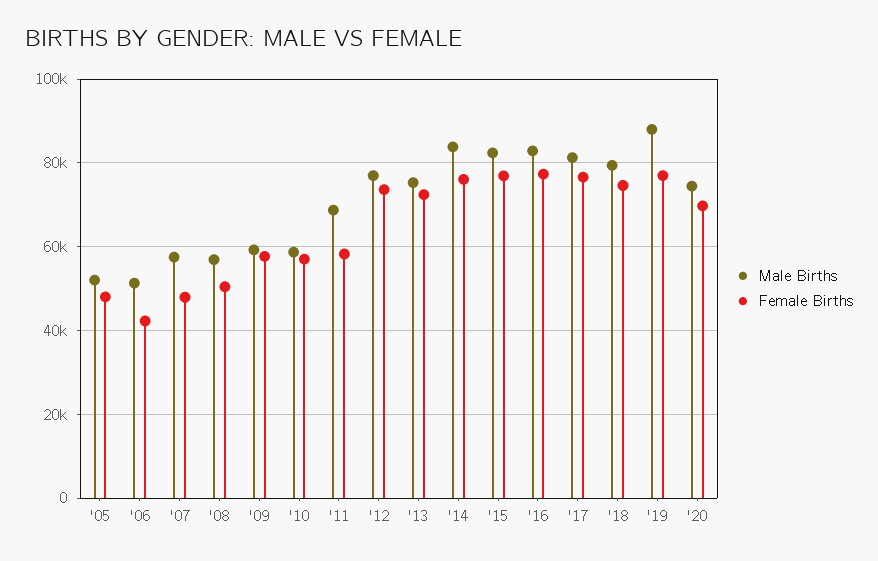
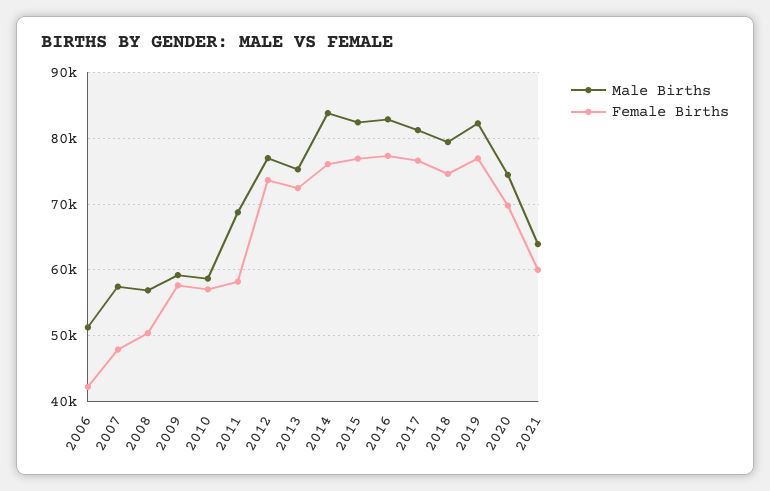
Male Births, '05: 52000 -> none
Female Births, '05: 48000 -> none
Male Births, '19: 88000 -> 82000
Male Births, 2021: none -> 64000
Female Births, 2021: none -> 60000

